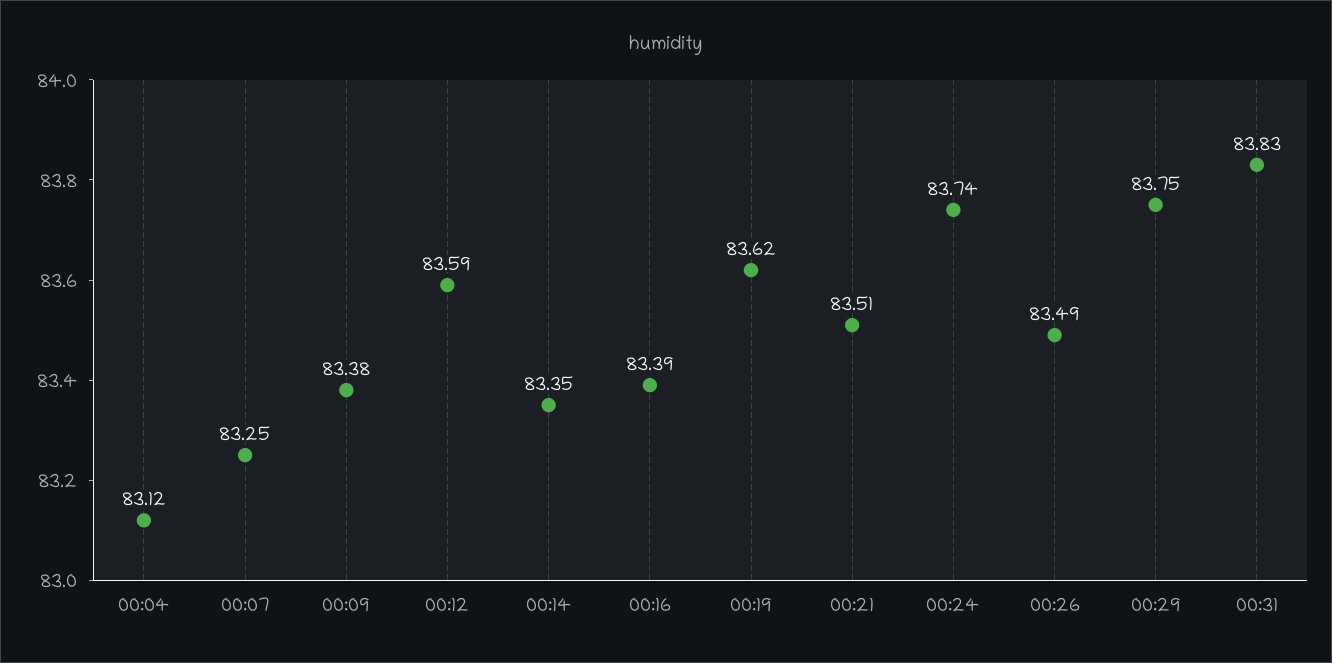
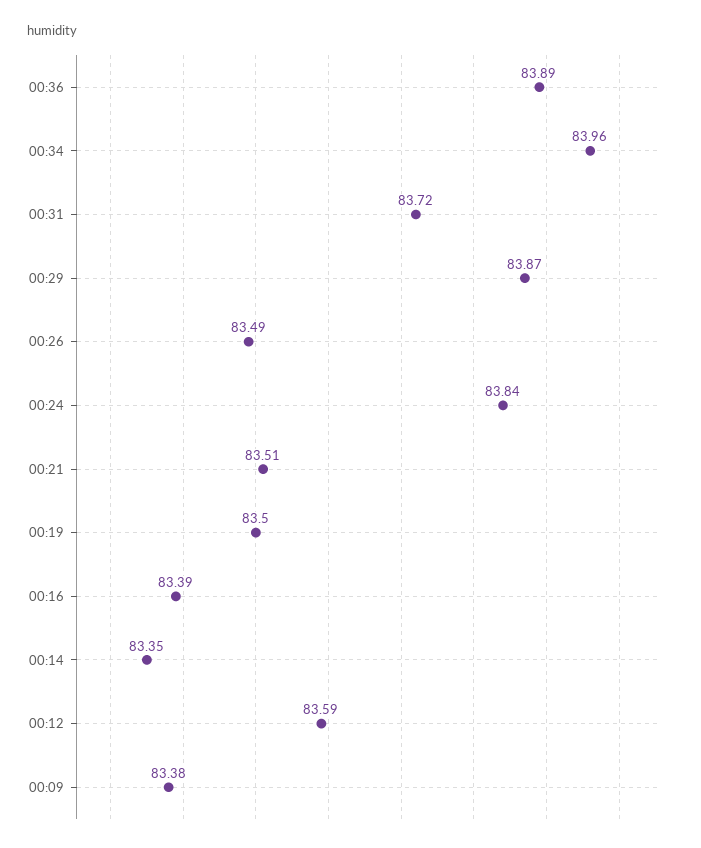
00:04: 83.12 -> none
00:07: 83.25 -> none
00:19: 83.62 -> 83.5
00:24: 83.74 -> 83.84
00:29: 83.75 -> 83.87
00:31: 83.83 -> 83.72
00:36: none -> 83.89
00:34: none -> 83.96

